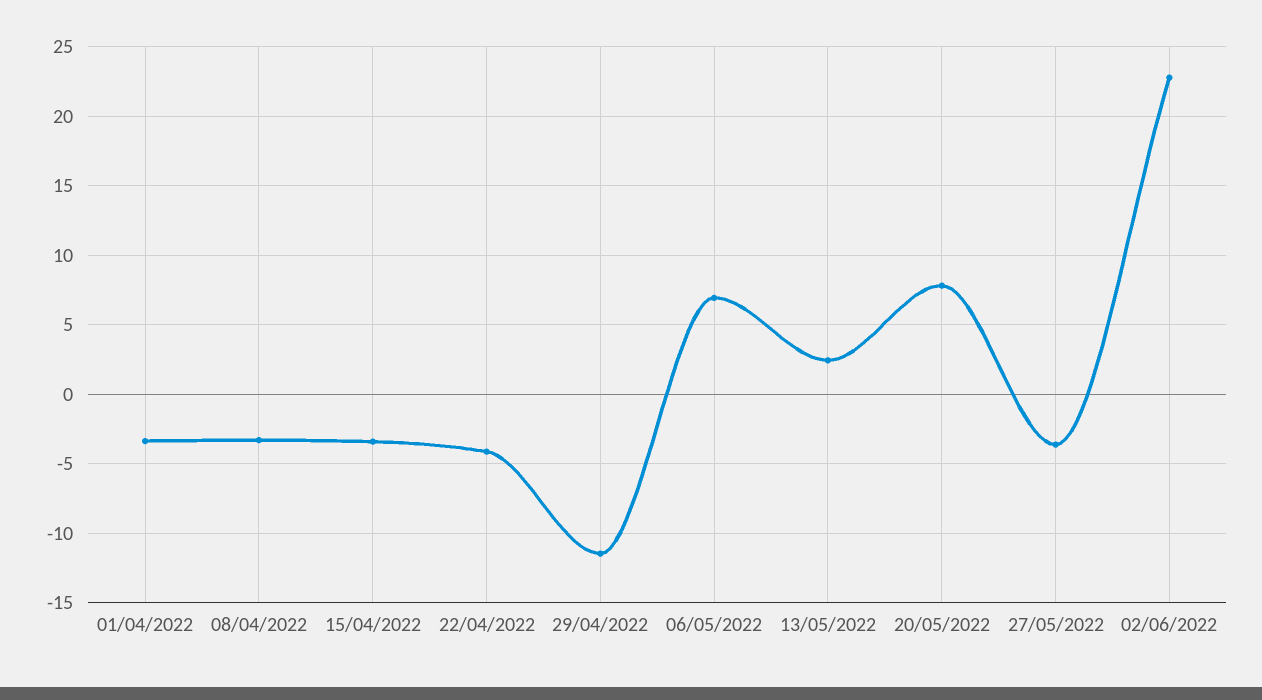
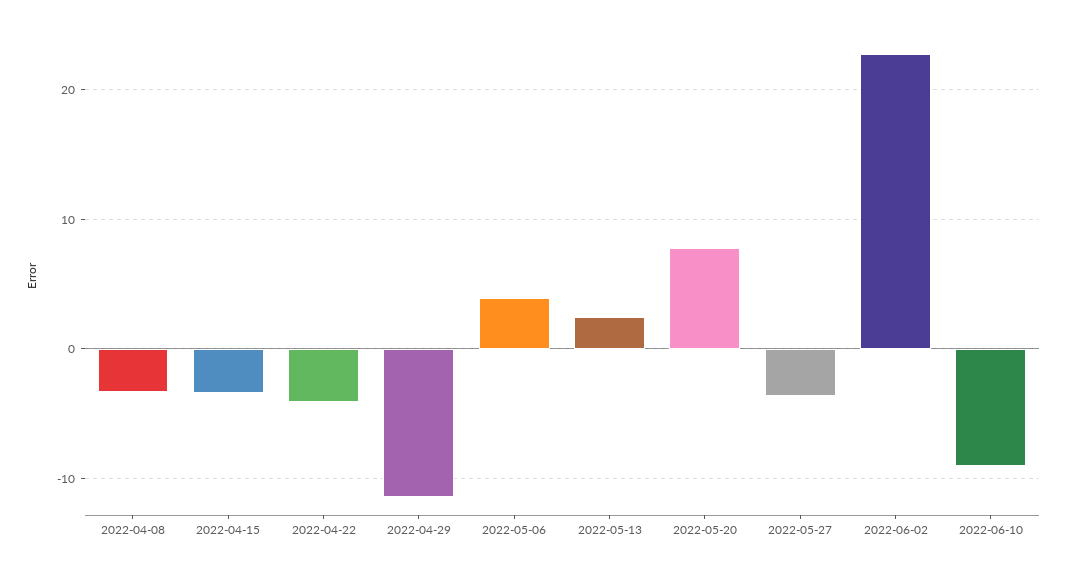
01/04/2022: -3.5 -> none
06/05/2022: 7 -> 4
2022-06-10: none -> -9

